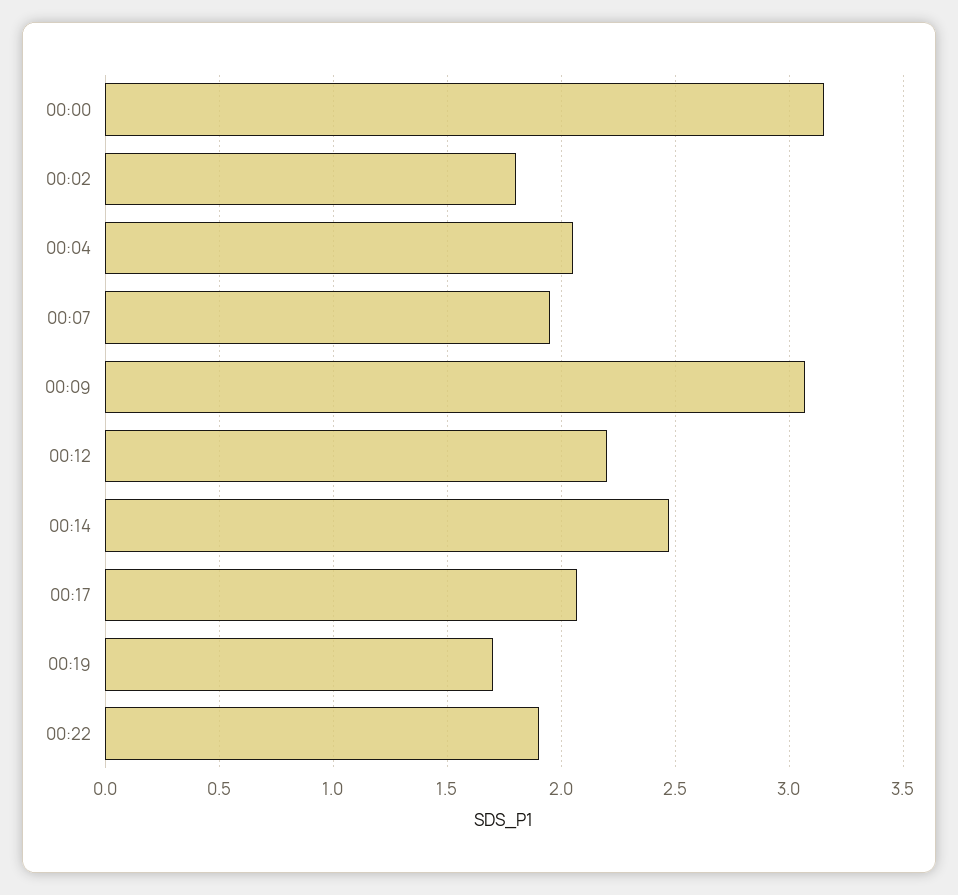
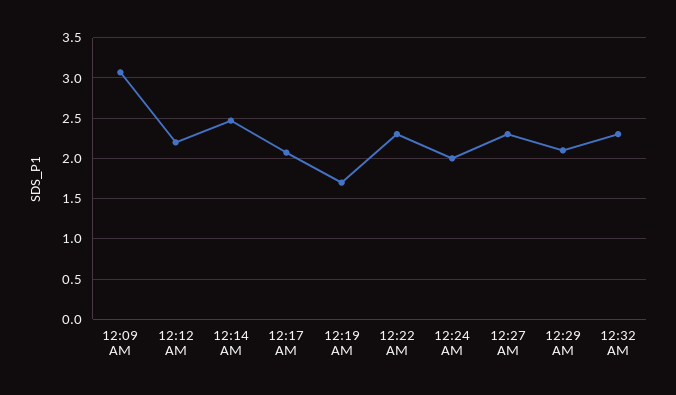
00:00: 3.15 -> none
00:02: 1.8 -> none
00:04: 2.05 -> none
00:07: 1.95 -> none
00:22: 1.9 -> 2.3
12:24 AM: none -> 2
12:27 AM: none -> 2.3
12:29 AM: none -> 2.1
12:32 AM: none -> 2.3

